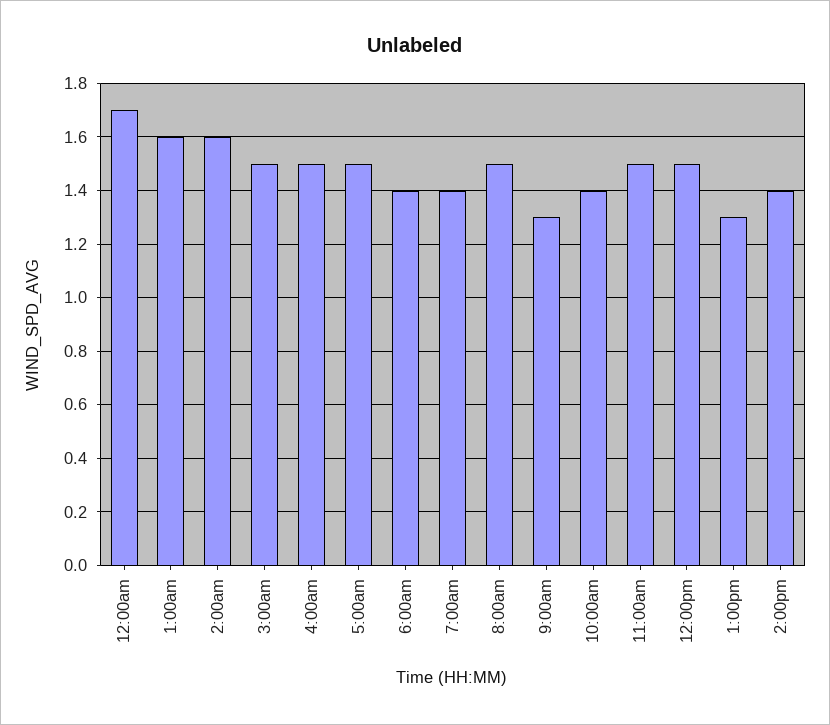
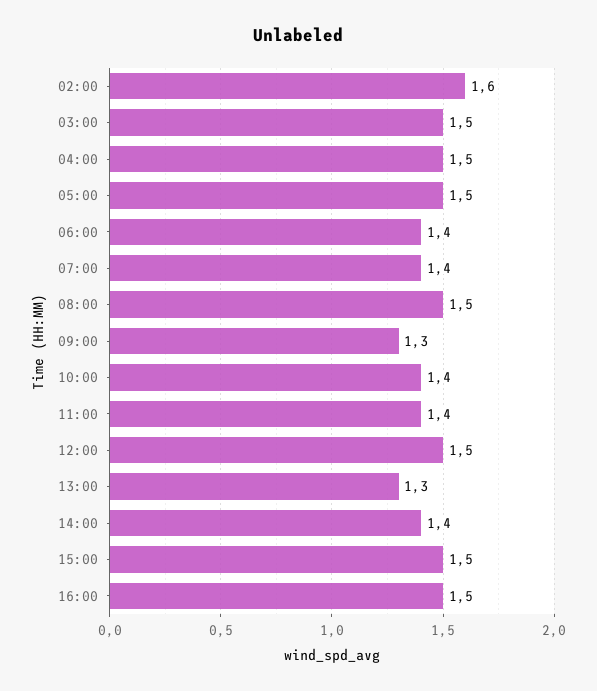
12:00am: 1.7 -> none
1:00am: 1.6 -> none
11:00am: 1.5 -> 1.4
15:00: none -> 1.5
16:00: none -> 1.5

